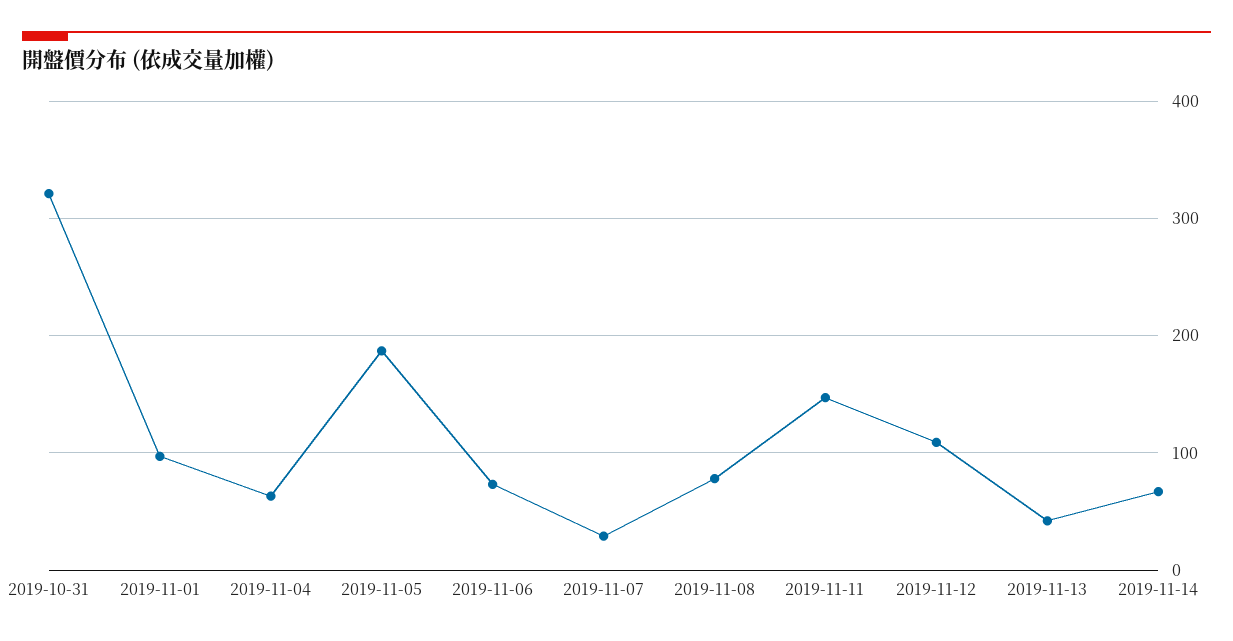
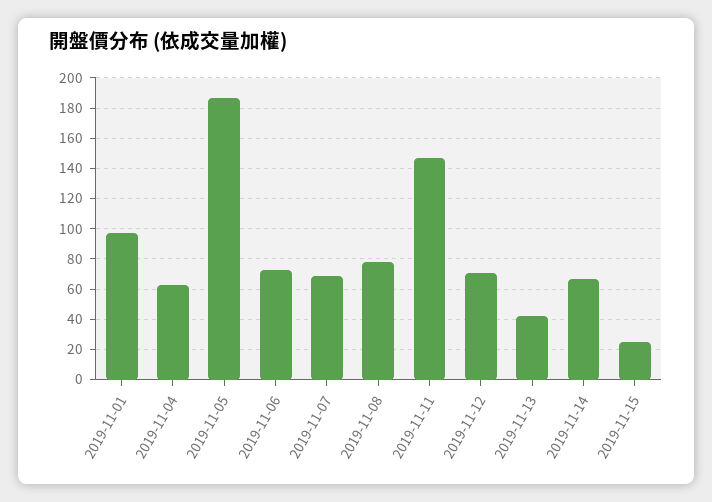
2019-10-31: 320 -> none
2019-11-07: 30 -> 70
2019-11-12: 110 -> 70
2019-11-15: none -> 25

